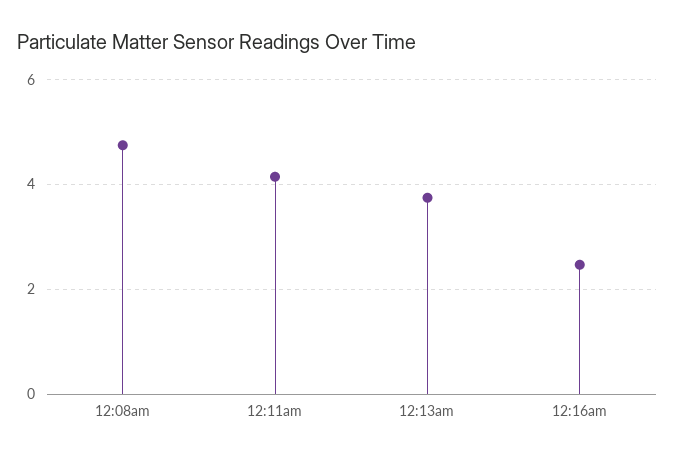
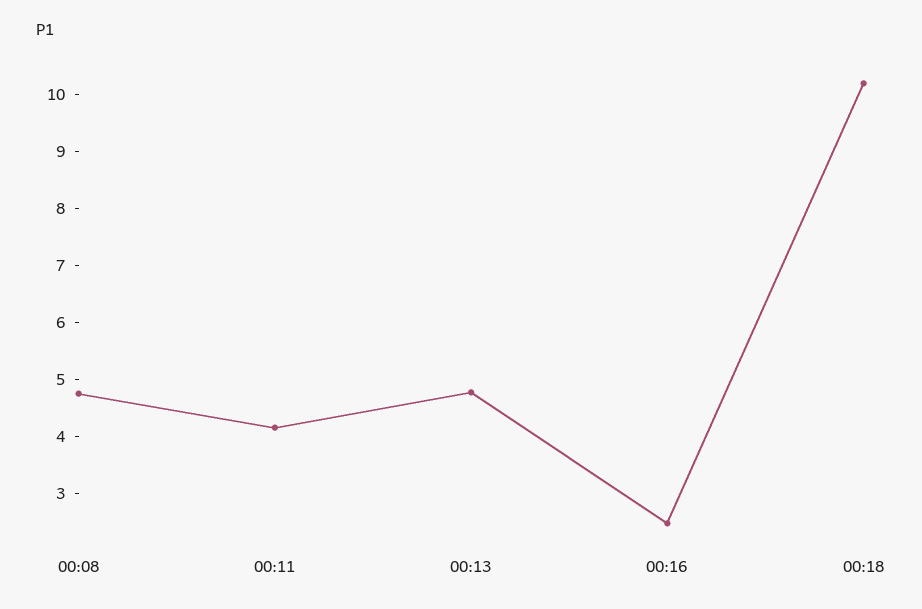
12:13am: 3.8 -> 4.8
00:18: none -> 10.2

